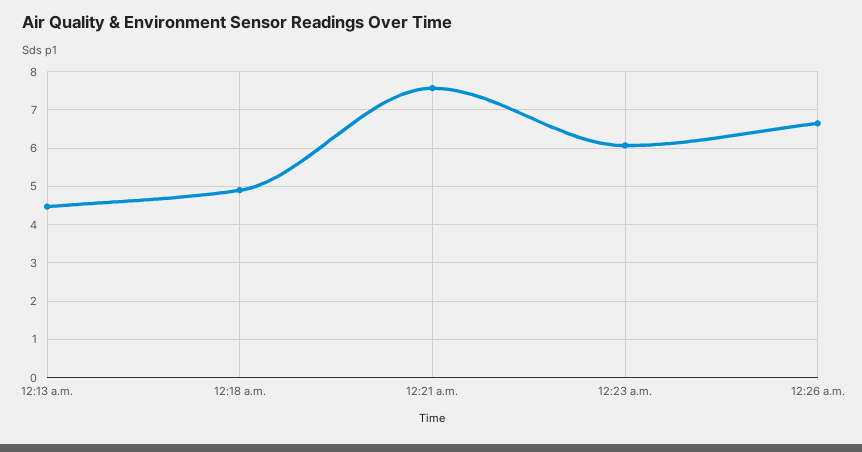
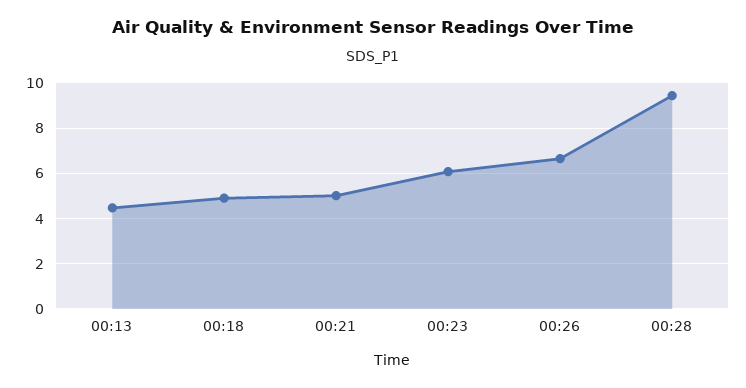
12:21 a.m.: 7.6 -> 5
00:28: none -> 9.5

